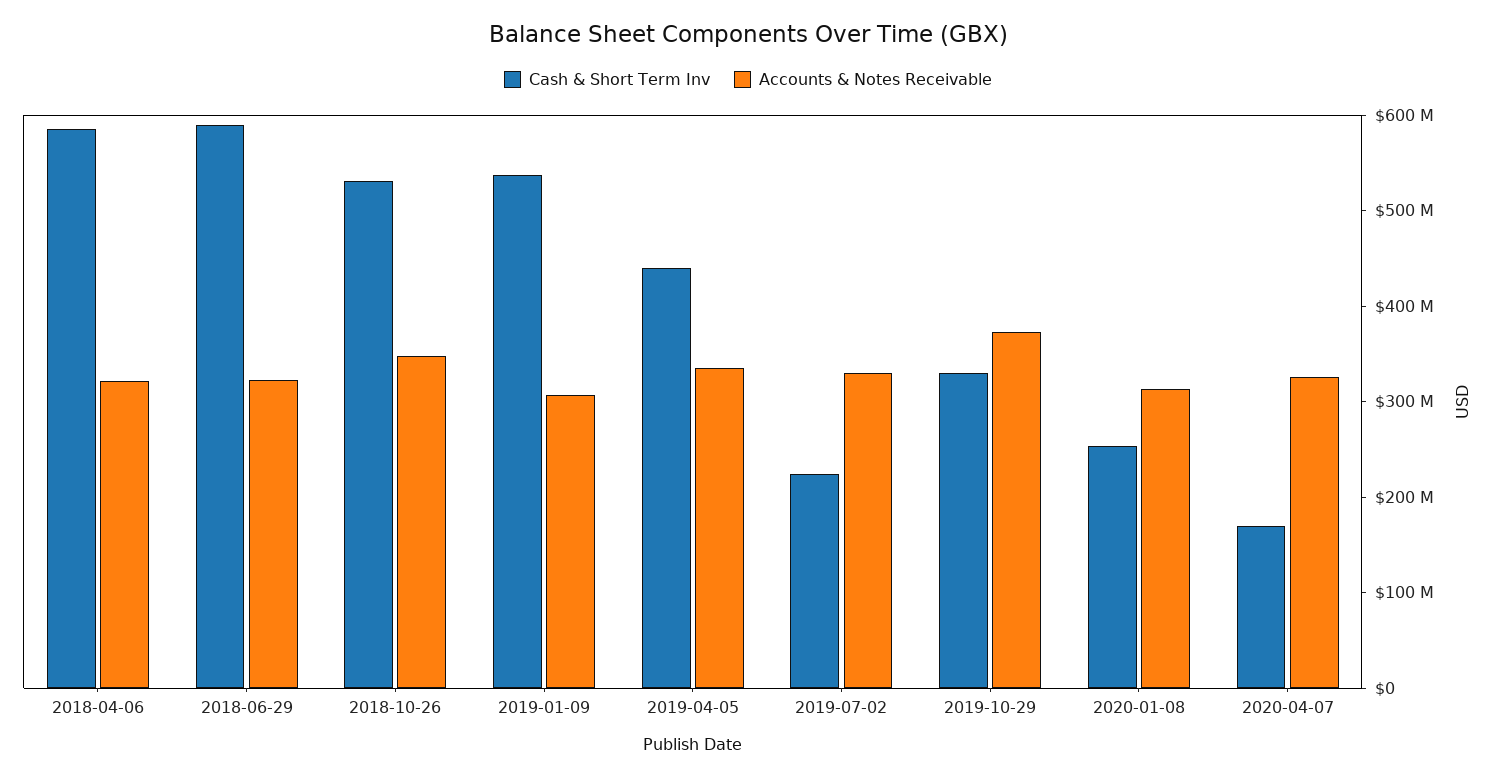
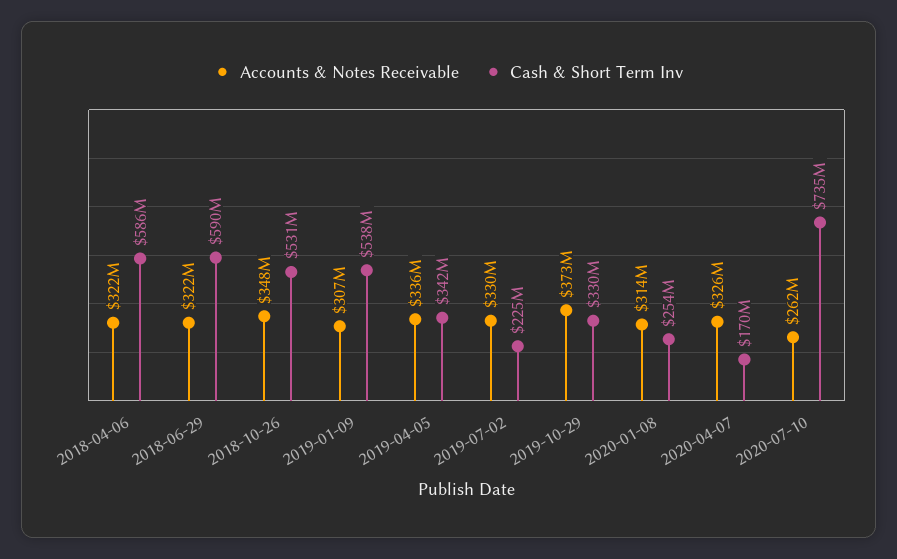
Cash & Short Term Inv, 2019-04-05: 440000000 -> 342000000
Accounts & Notes Receivable, 2020-07-10: none -> 262000000
Cash & Short Term Inv, 2020-07-10: none -> 735000000

